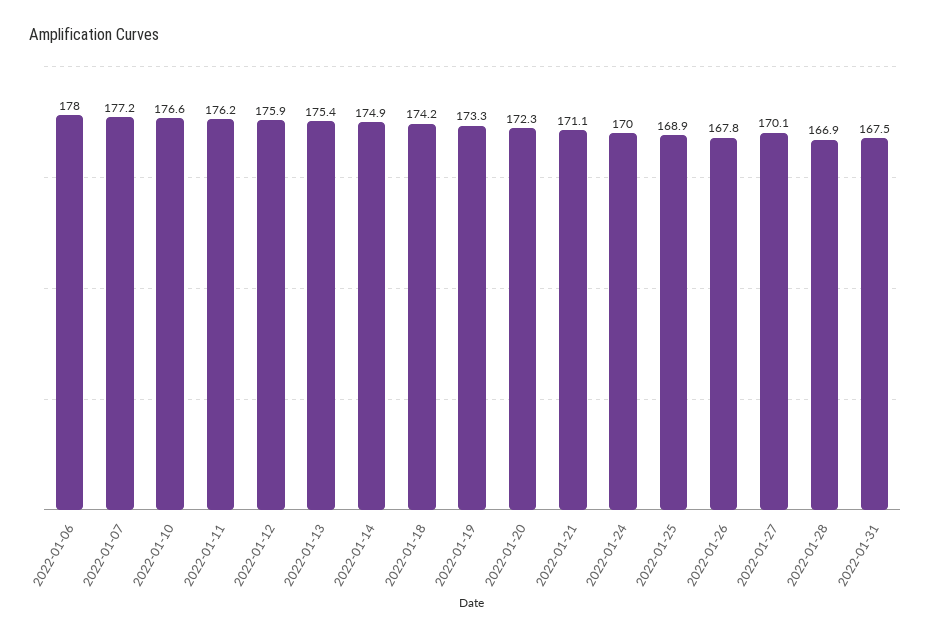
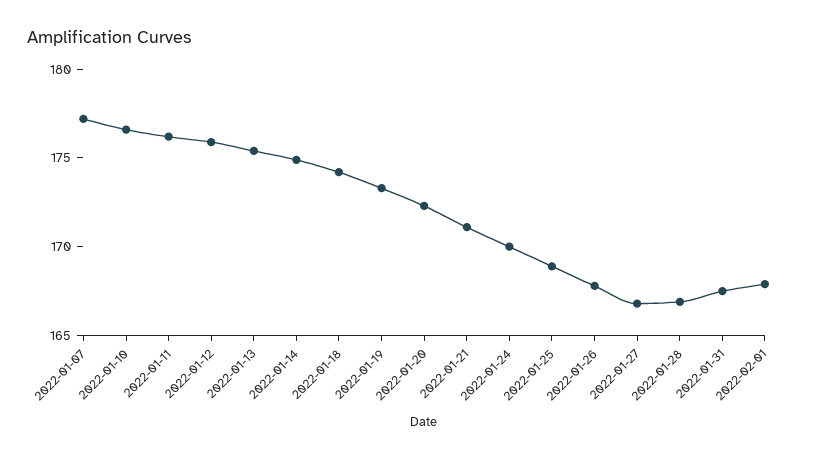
2022-01-06: 178 -> none
2022-01-27: 170.1 -> 167
2022-02-01: none -> 168

